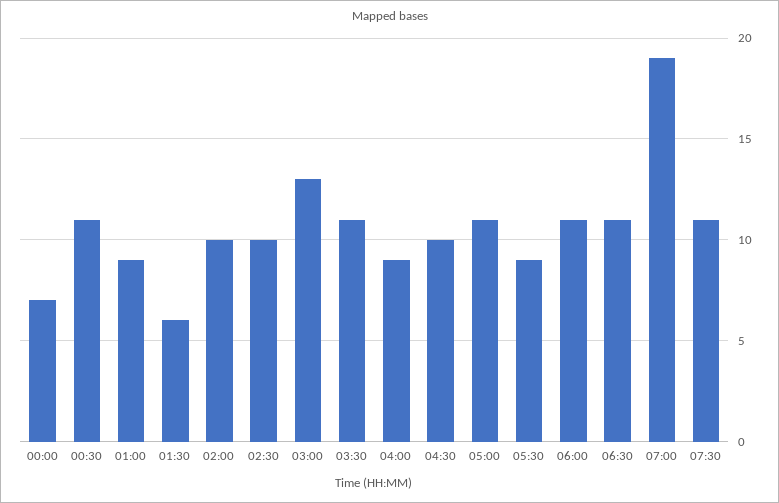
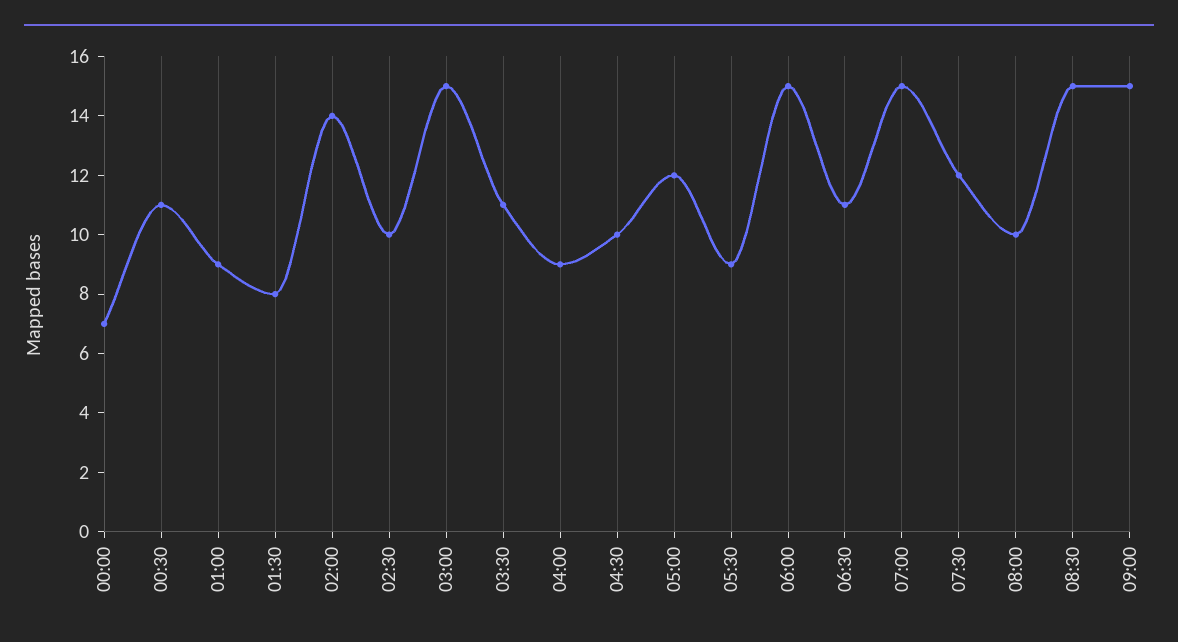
01:30: 6 -> 8
02:00: 10 -> 14
03:00: 13 -> 15
05:00: 11 -> 12
06:00: 11 -> 15
07:00: 19 -> 15
07:30: 11 -> 12
08:00: none -> 10
08:30: none -> 15
09:00: none -> 15

